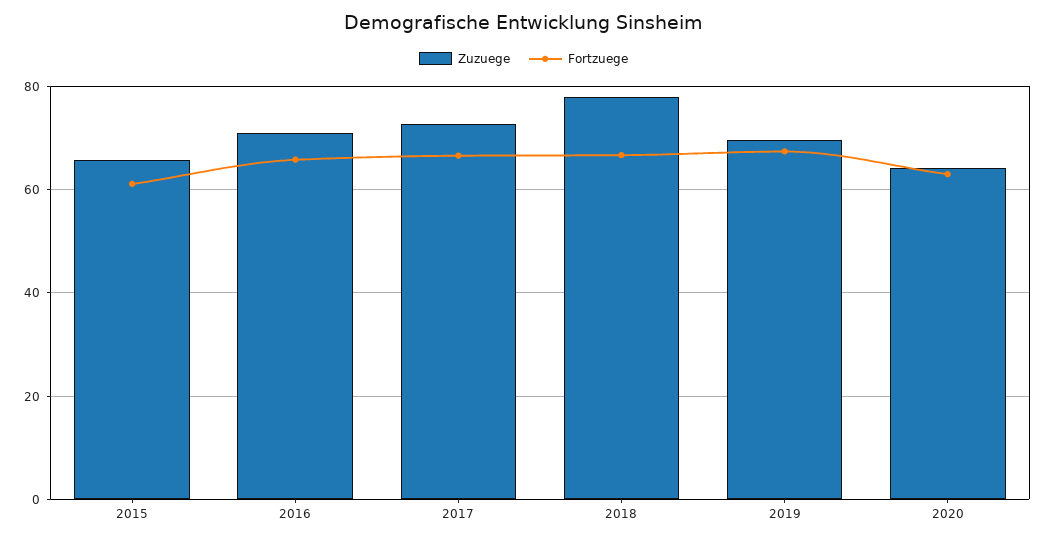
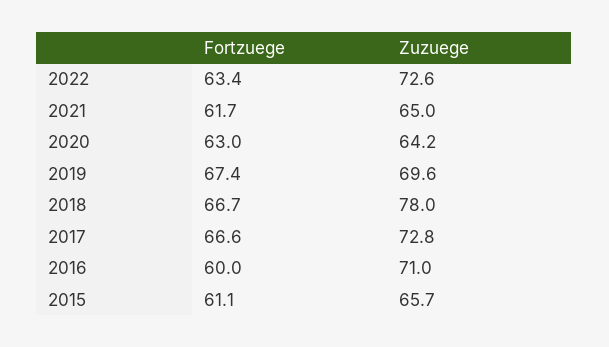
Fortzuege, 2016: 66 -> 60
Fortzuege, 2022: none -> 63.4
Zuzuege, 2022: none -> 72.6
Fortzuege, 2021: none -> 61.7
Zuzuege, 2021: none -> 65

